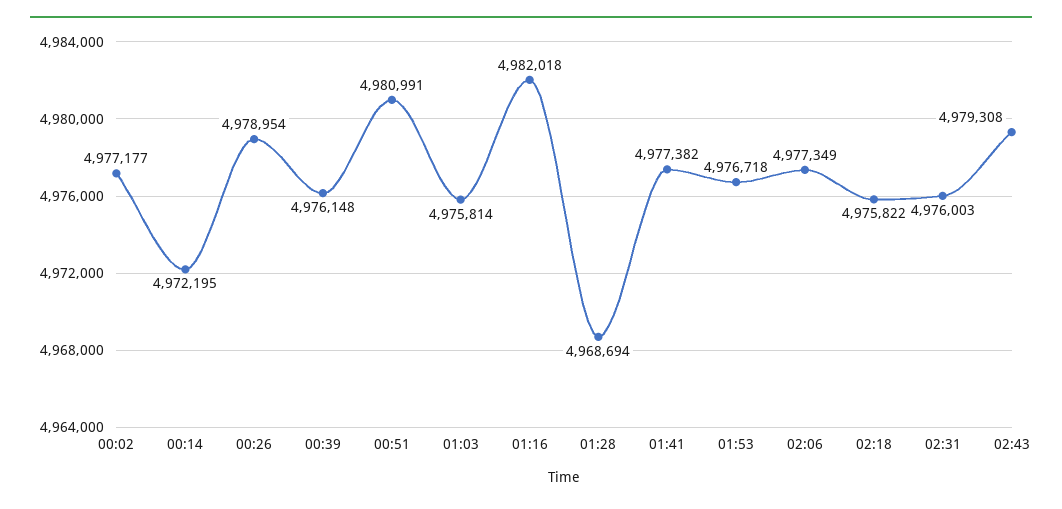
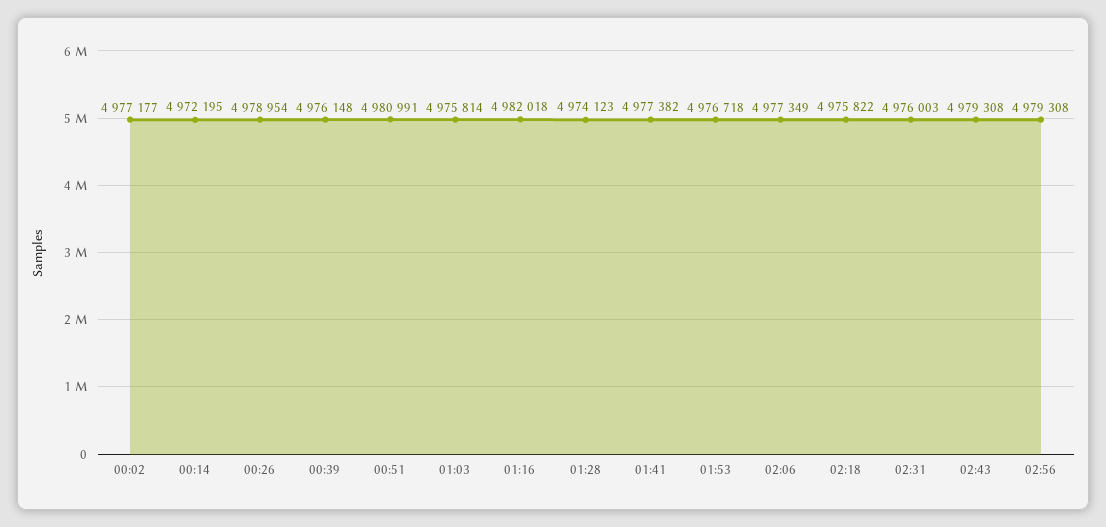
01:28: 4968694 -> 4974123
02:56: none -> 4979308

